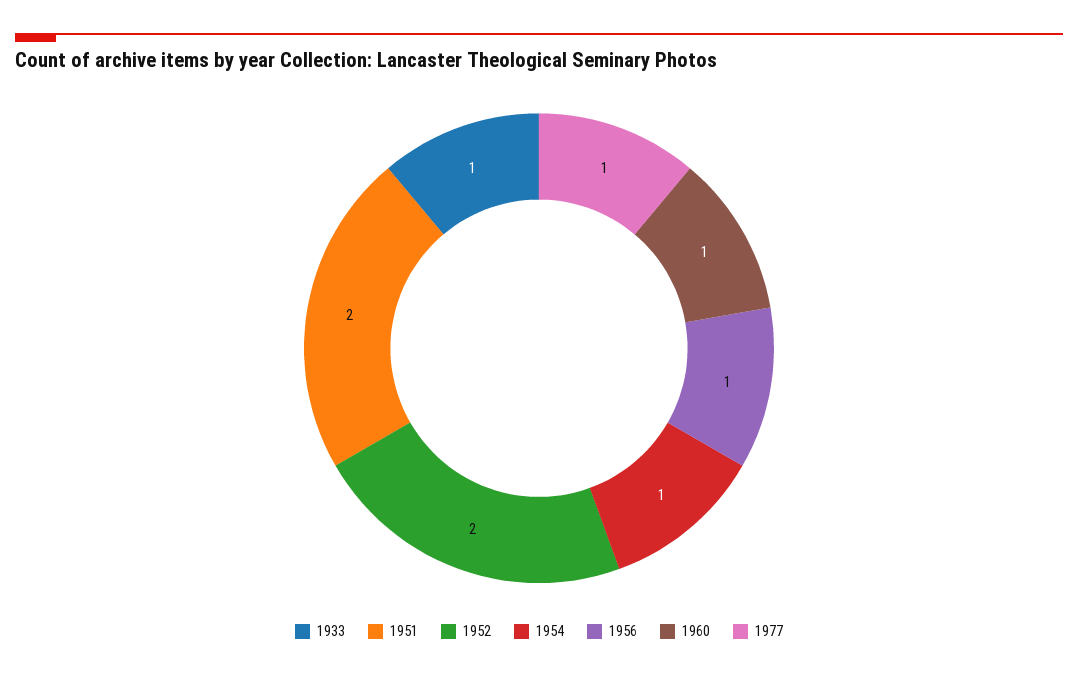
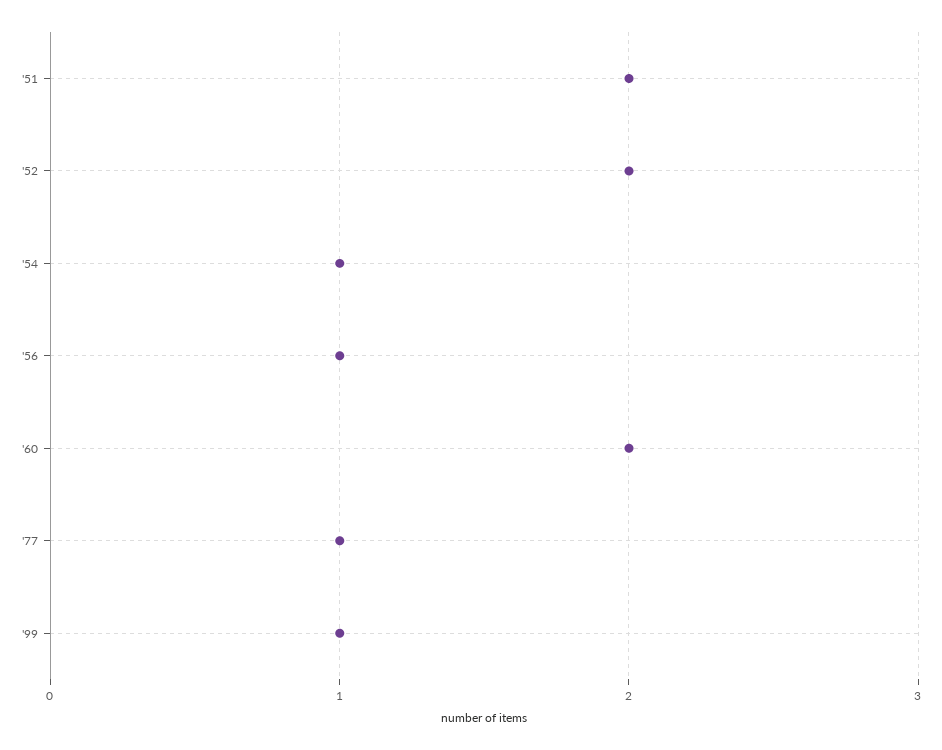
1933: 1 -> none
1960: 1 -> 2
'99: none -> 1

